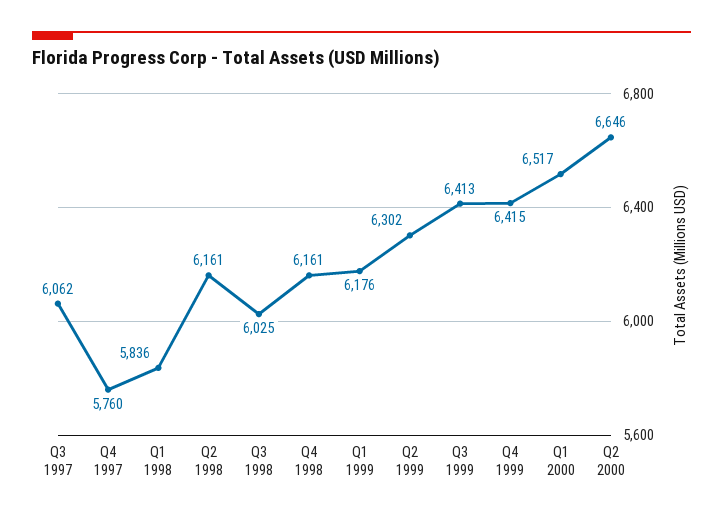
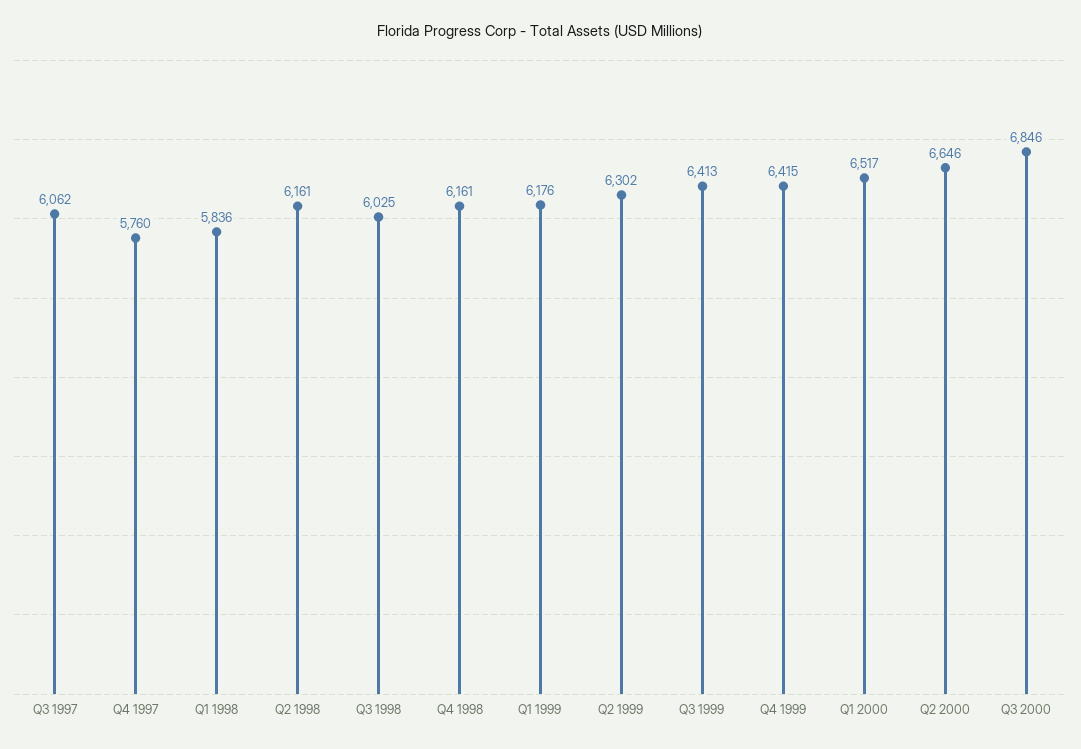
Q3 2000: none -> 6846

